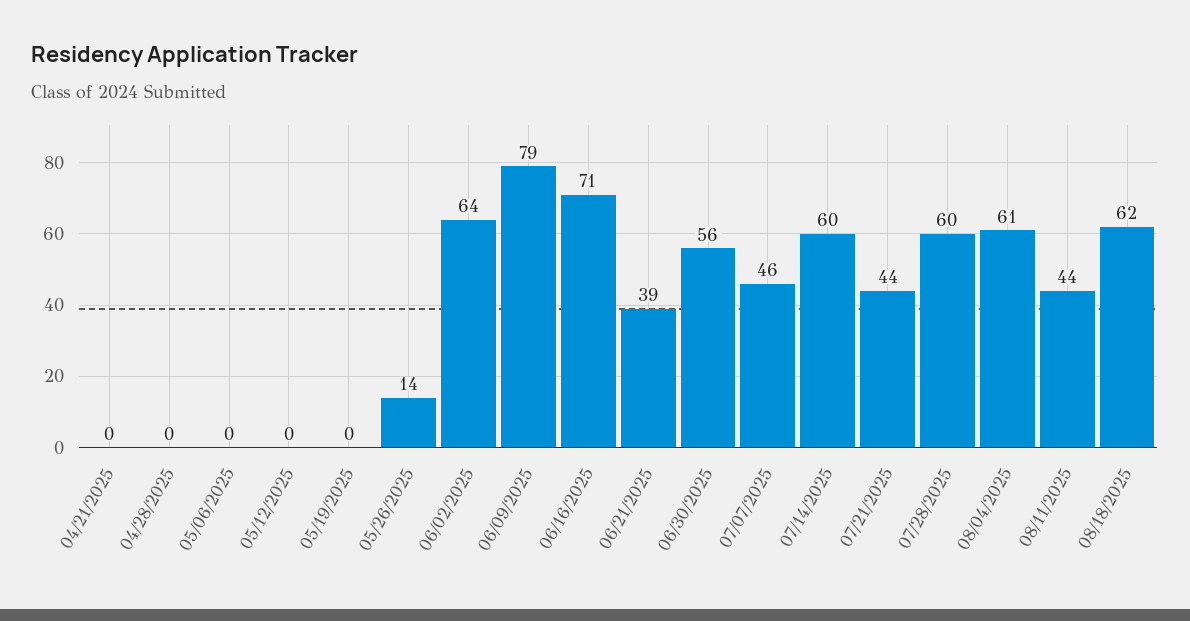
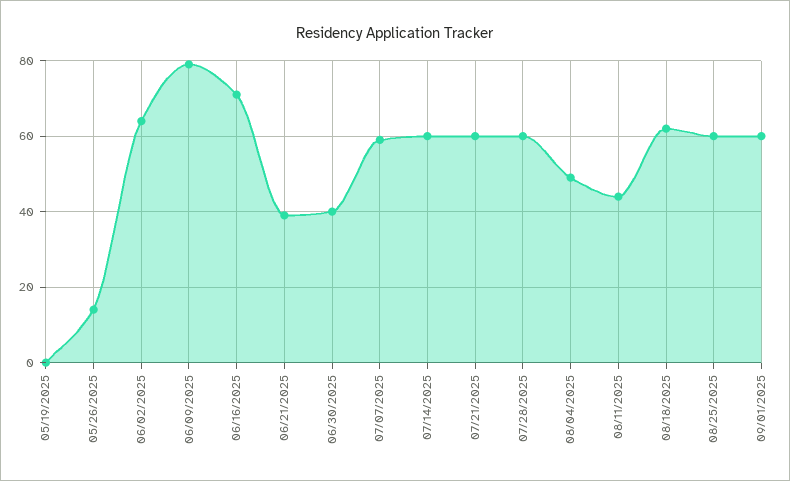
04/21/2025: 0 -> none
04/28/2025: 0 -> none
05/06/2025: 0 -> none
05/12/2025: 0 -> none
06/30/2025: 56 -> 40
07/07/2025: 46 -> 60
07/21/2025: 44 -> 60
08/04/2025: 61 -> 50
08/25/2025: none -> 60
09/01/2025: none -> 60

